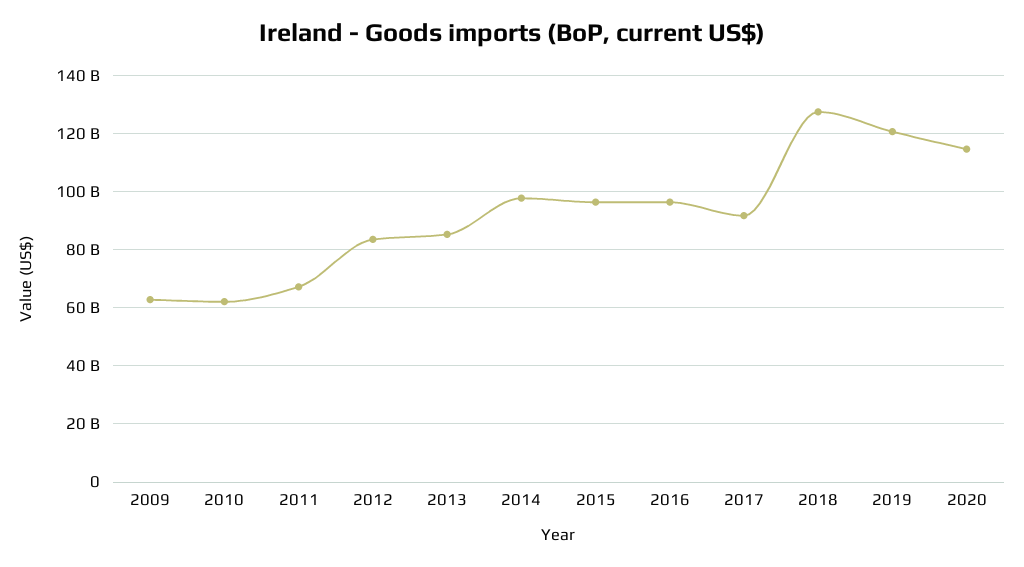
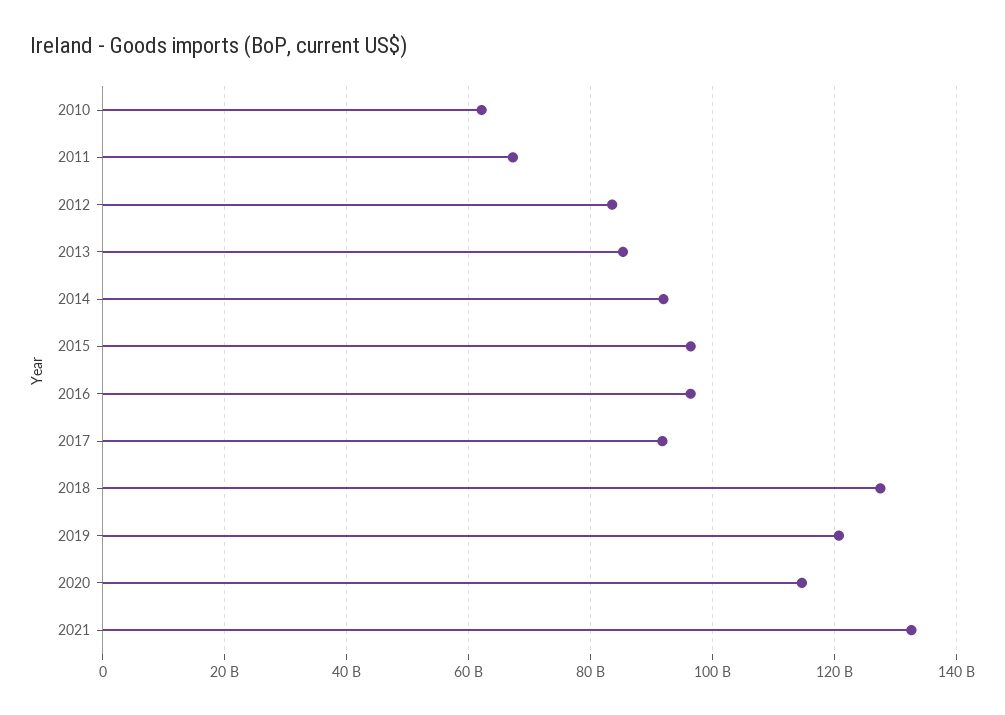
2009: 62500000000 -> none
2014: 97500000000 -> 92000000000
2021: none -> 132000000000

